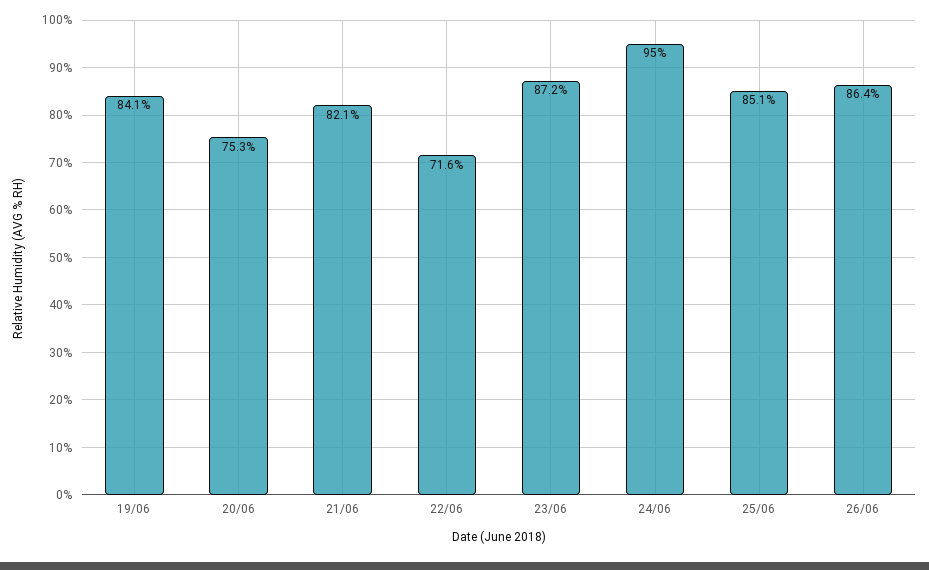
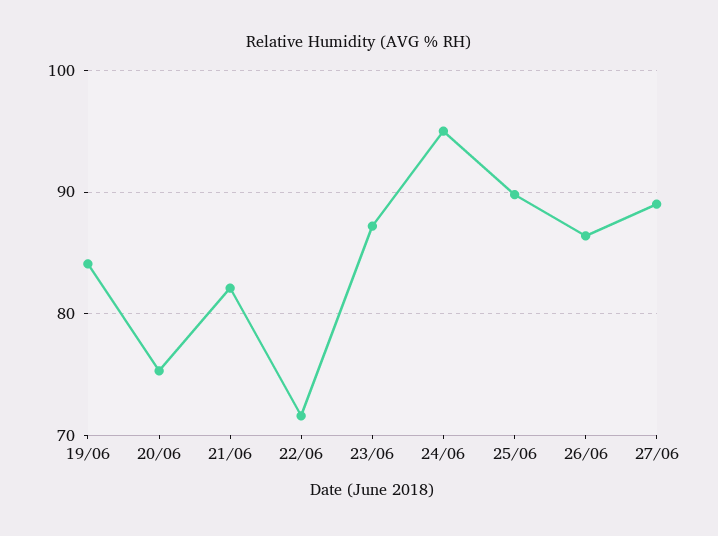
25/06: 85.1 -> 90
27/06: none -> 89

